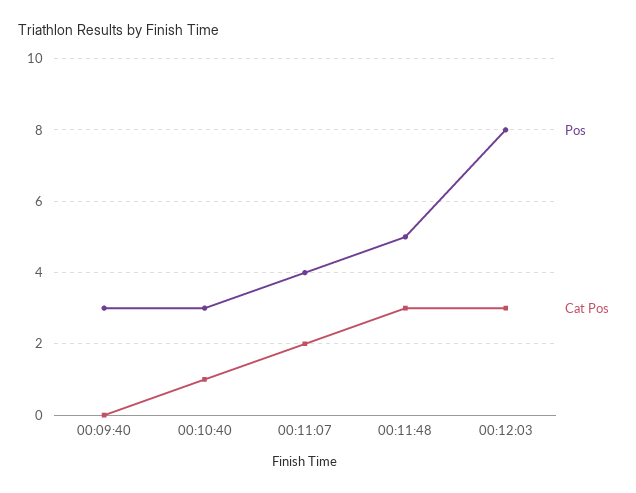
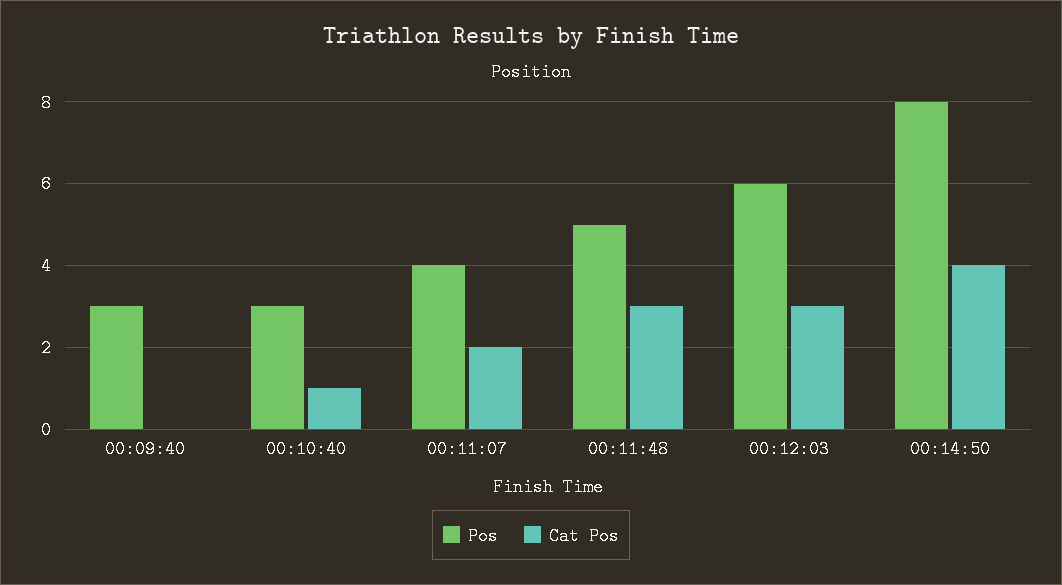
Pos, 00:12:03: 8 -> 6
Pos, 00:14:50: none -> 8
Cat Pos, 00:14:50: none -> 4

